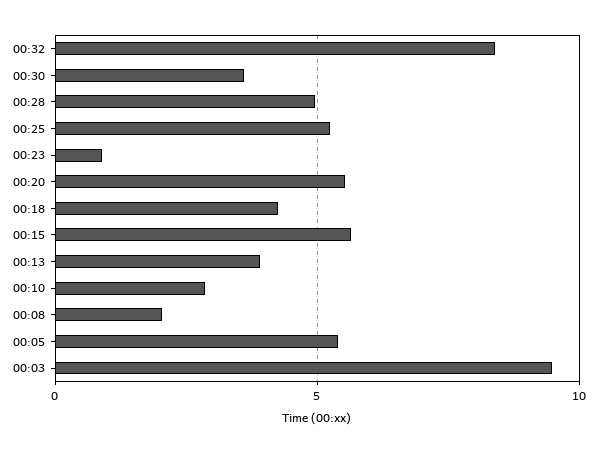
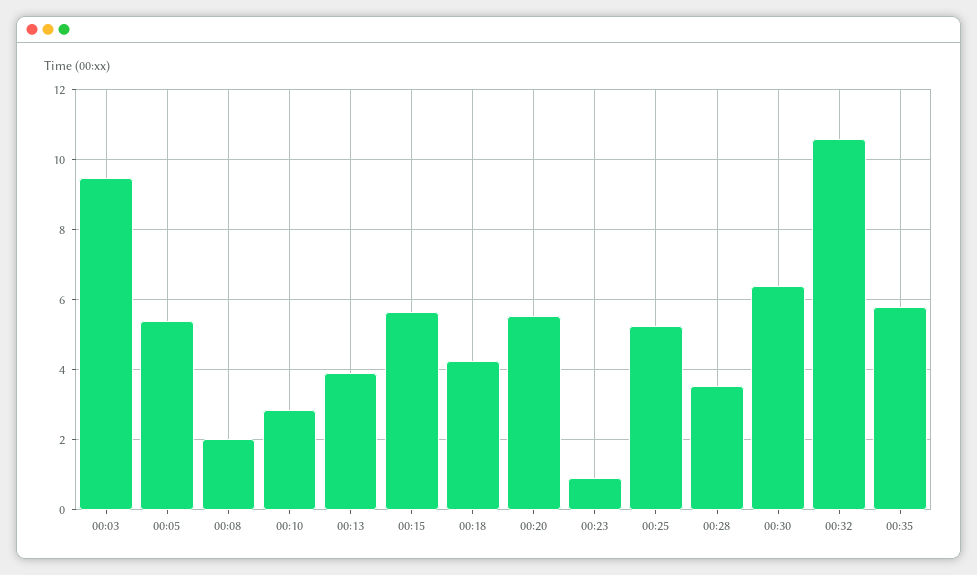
00:32: 8.5 -> 10.6
00:30: 3.5 -> 6.4
00:28: 5 -> 3.6
00:35: none -> 5.8

